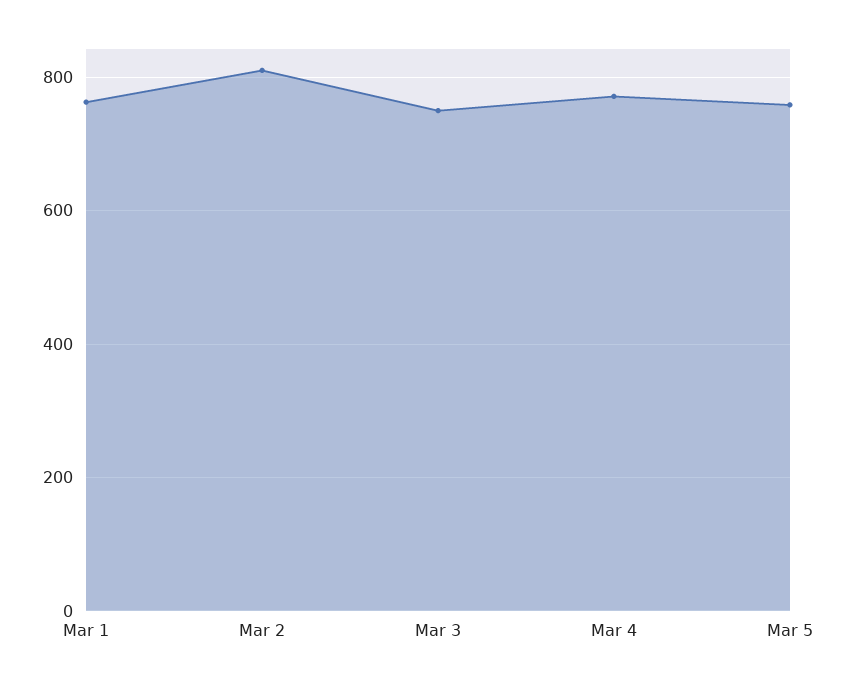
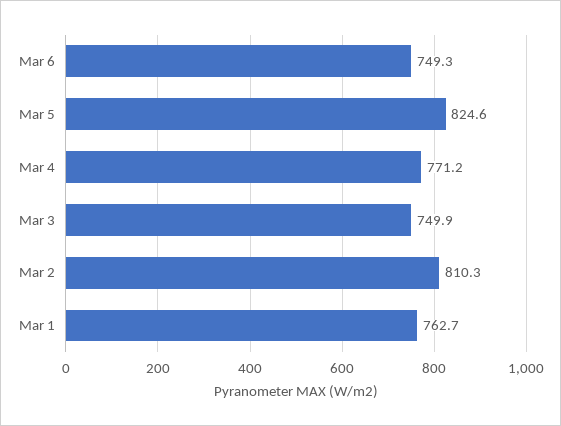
Mar 5: 760 -> 824.6
Mar 6: none -> 749.3

